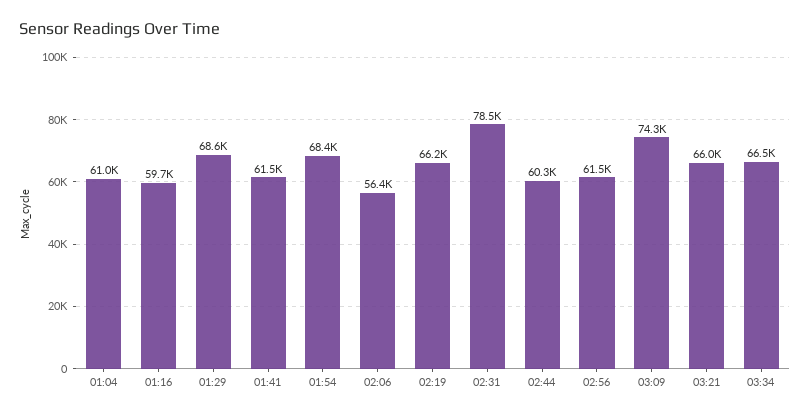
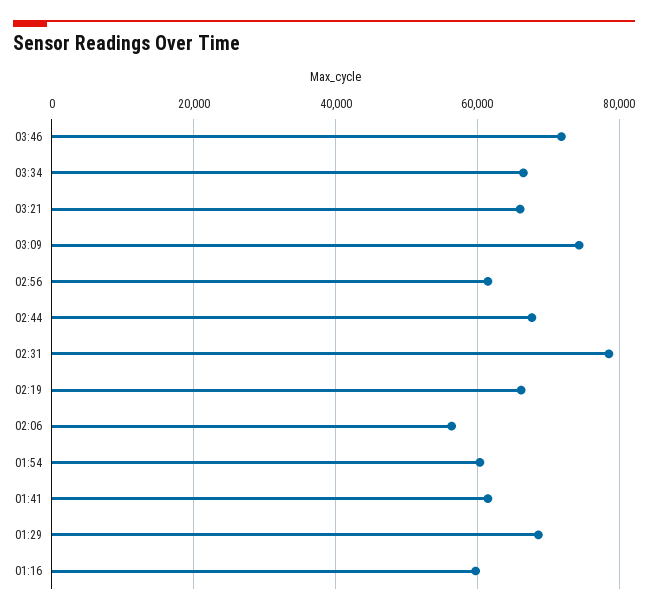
01:04: 61000 -> none
01:54: 68400 -> 60000
02:44: 60300 -> 68000
03:46: none -> 72000

